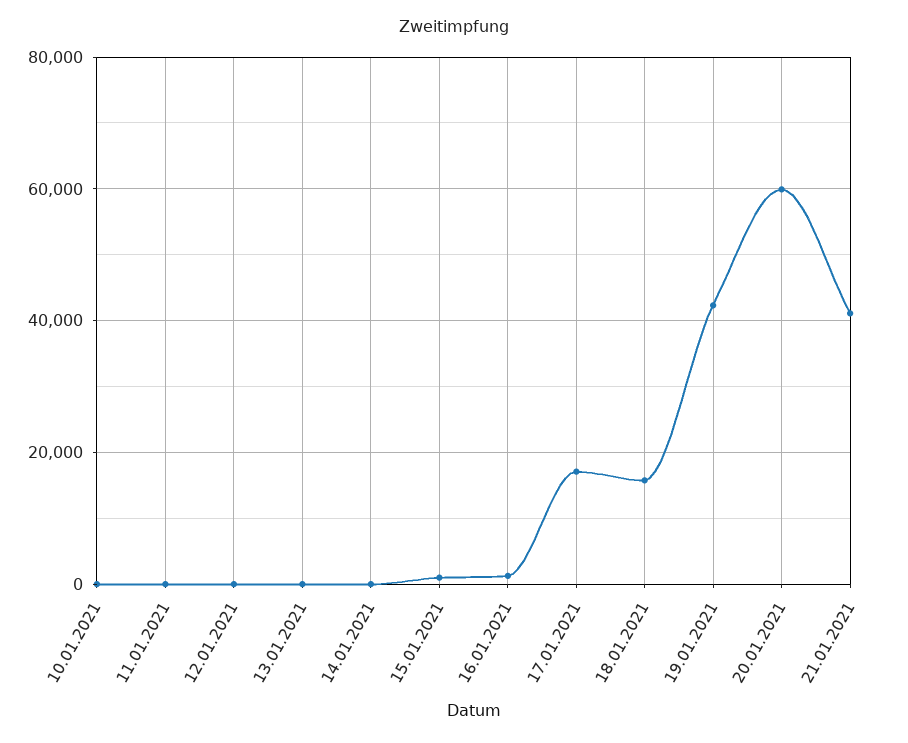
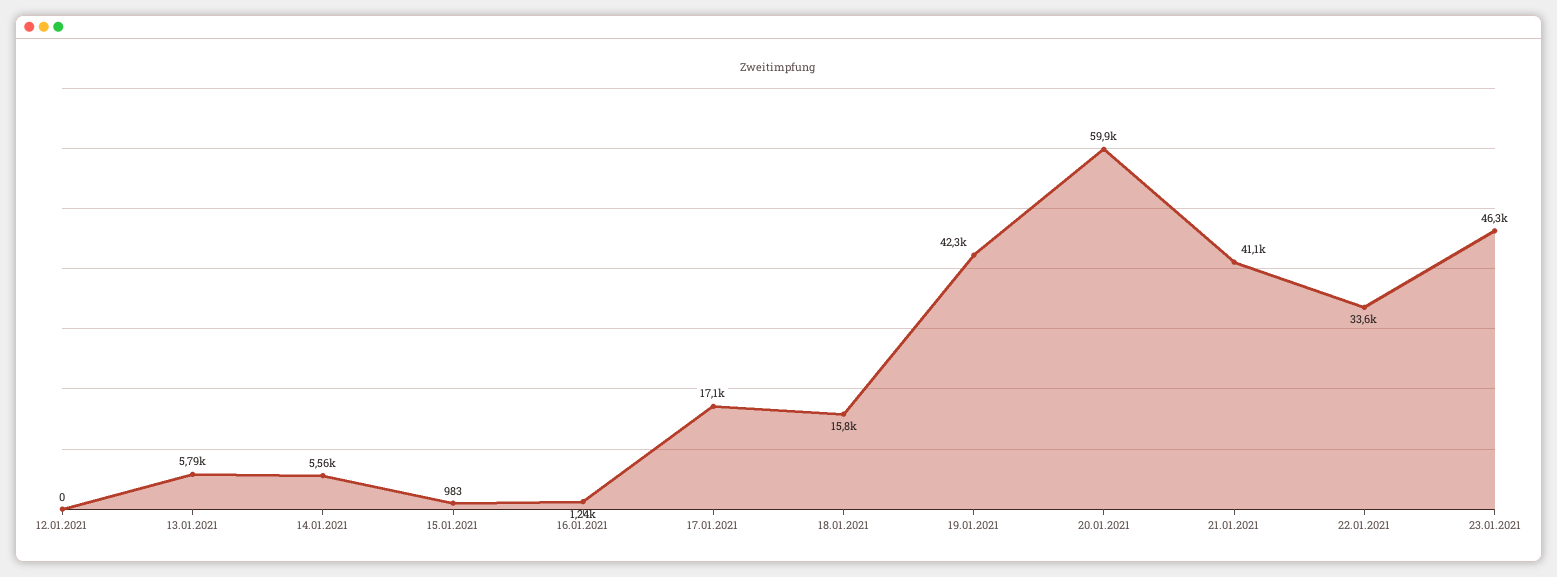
10.01.2021: 0 -> none
11.01.2021: 0 -> none
13.01.2021: 0 -> 5790
14.01.2021: 0 -> 5560
22.01.2021: none -> 33600
23.01.2021: none -> 46300

